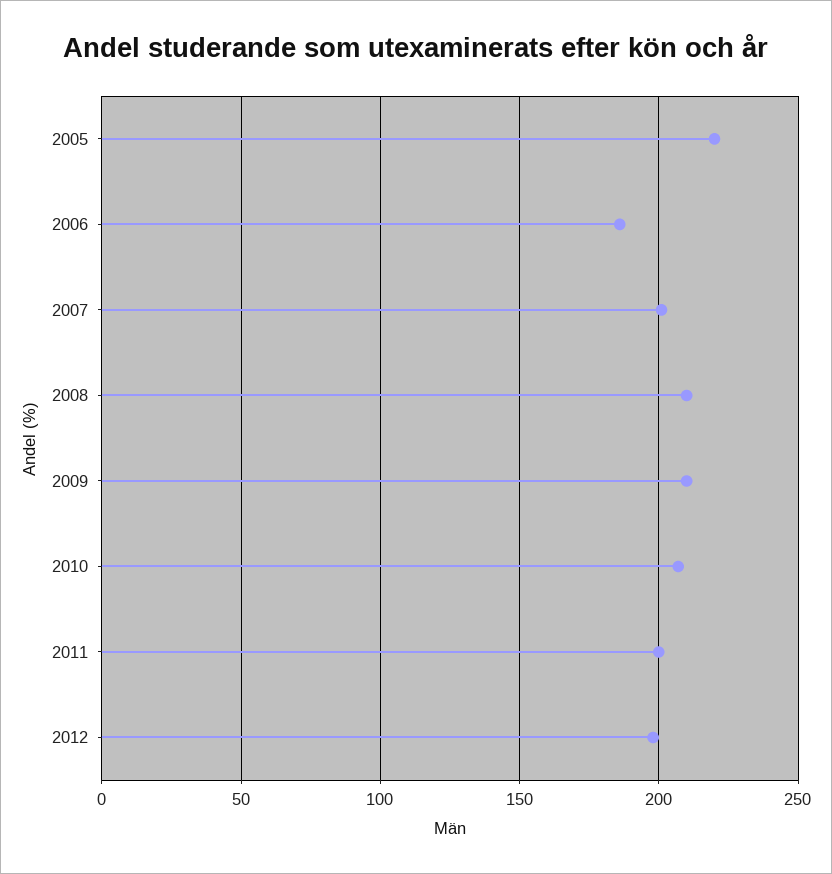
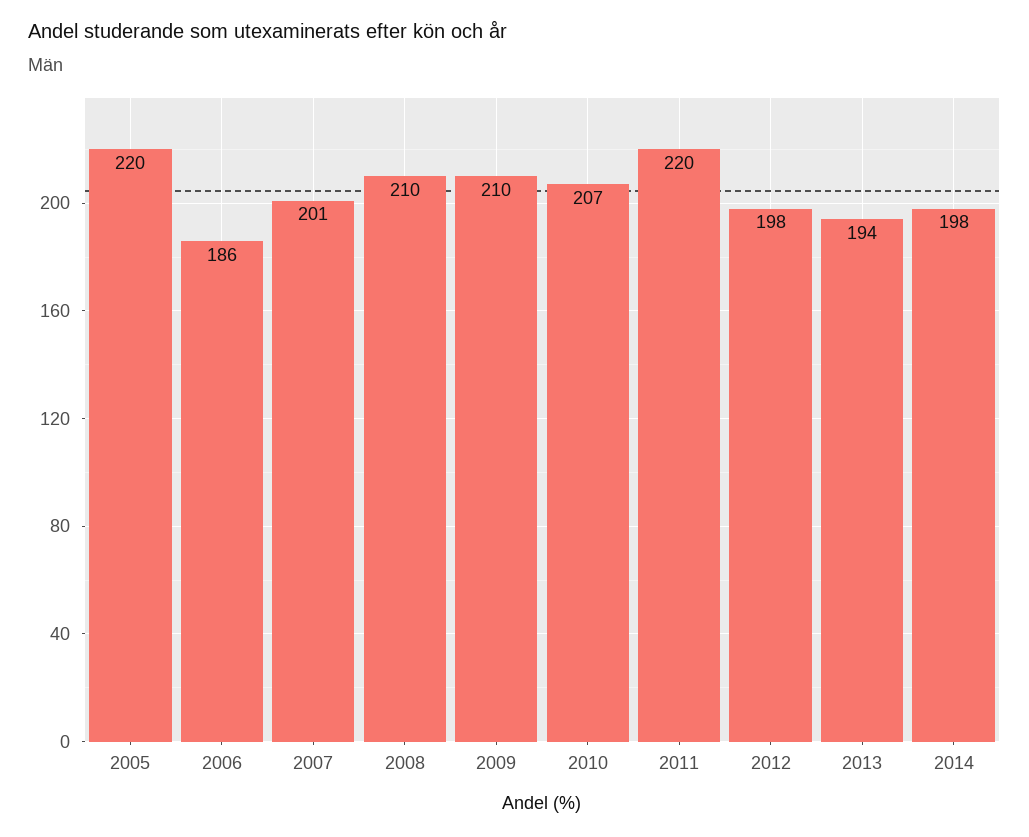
2011: 200 -> 220
2013: none -> 194
2014: none -> 198

